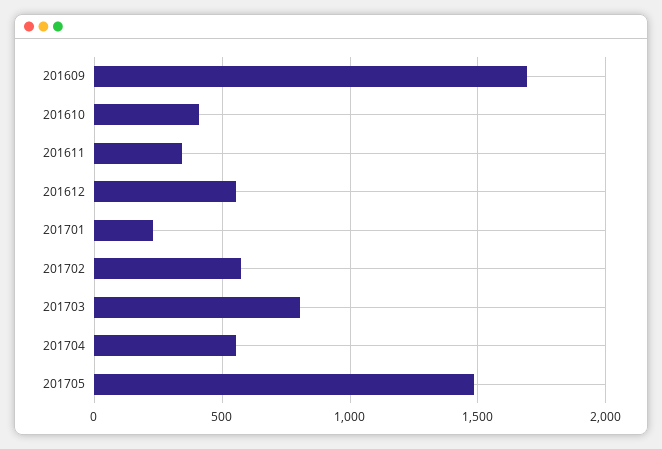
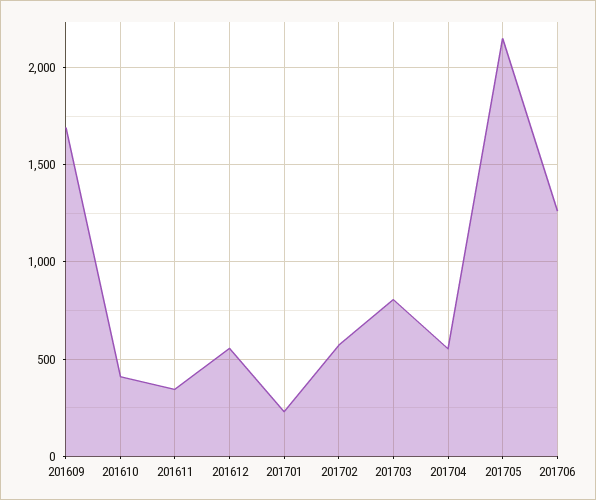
201705: 1500 -> 2150
201706: none -> 1250

